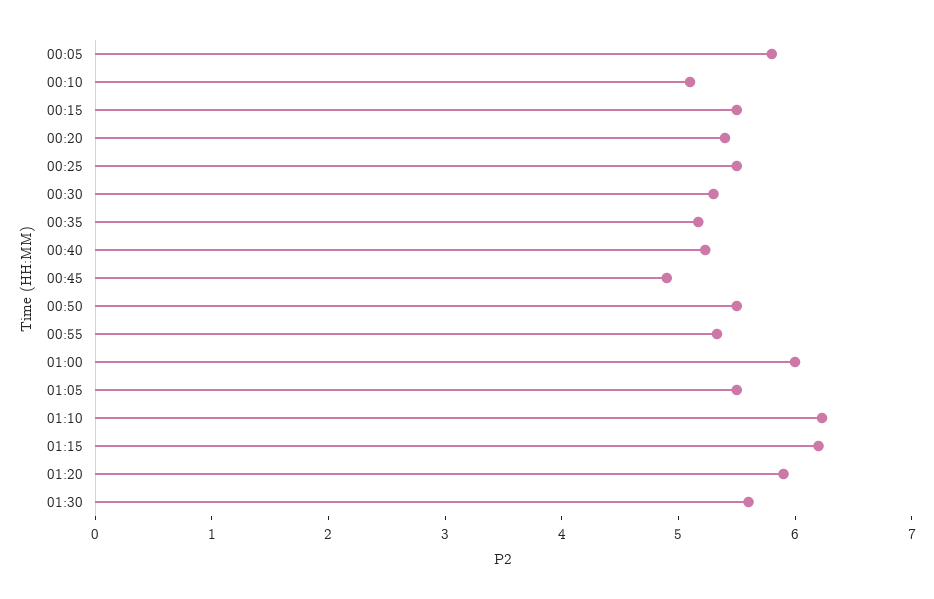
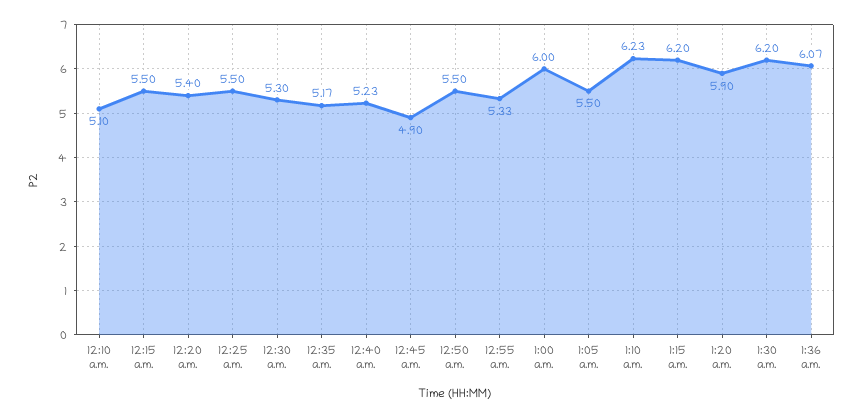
00:05: 5.8 -> none
01:30: 5.6 -> 6.2
1:36 a.m.: none -> 6.07

